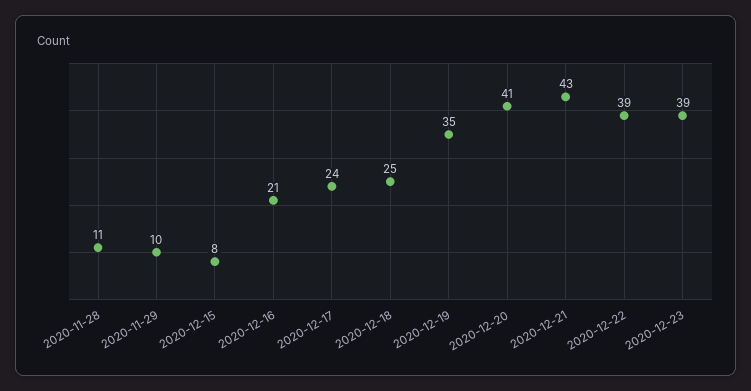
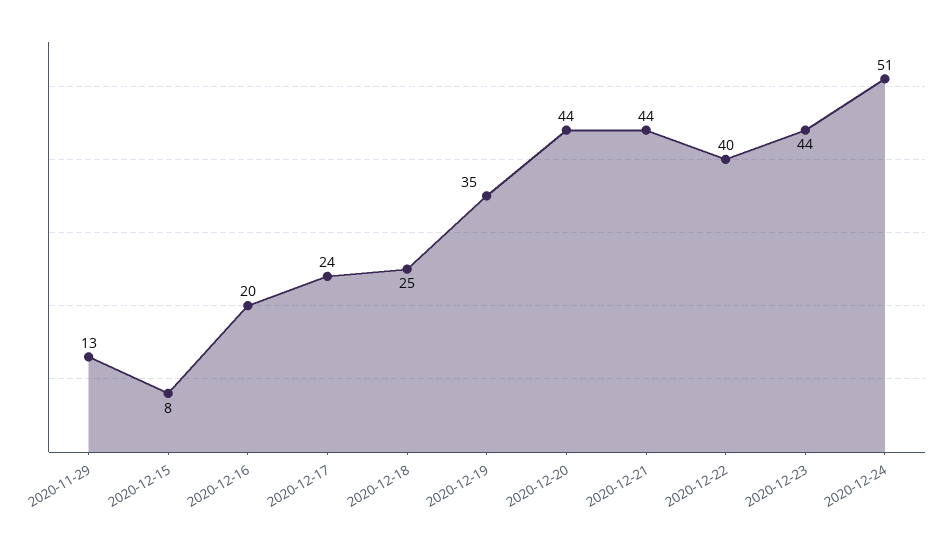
2020-11-28: 11 -> none
2020-11-29: 10 -> 13
2020-12-16: 21 -> 20
2020-12-20: 41 -> 44
2020-12-21: 43 -> 44
2020-12-22: 39 -> 40
2020-12-23: 39 -> 44
2020-12-24: none -> 51

